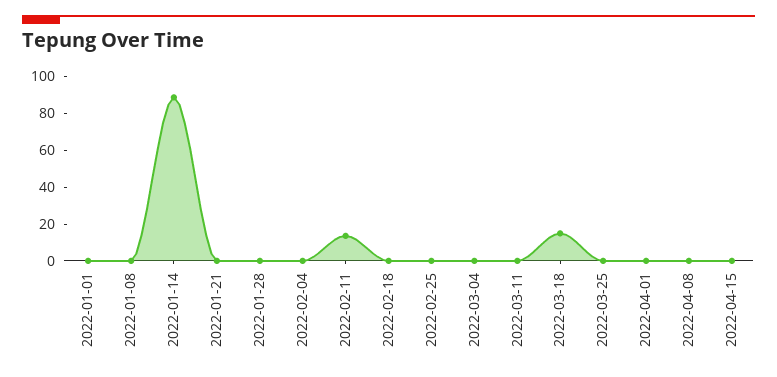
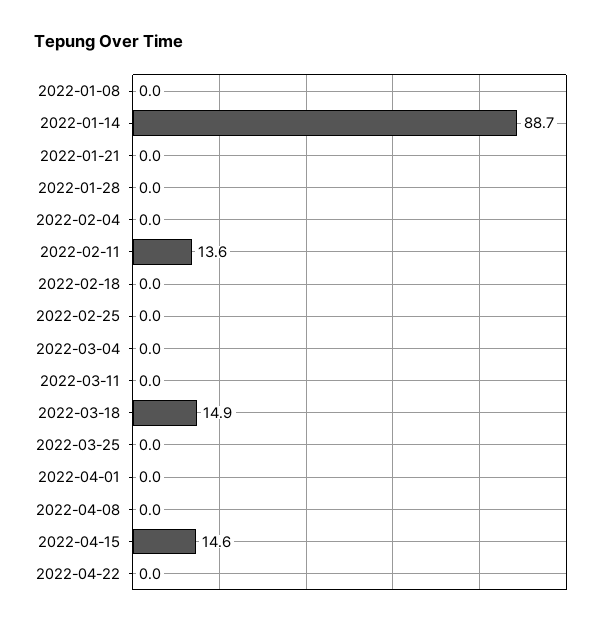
2022-01-01: 0 -> none
2022-04-15: 0 -> 14.6
2022-04-22: none -> 0

